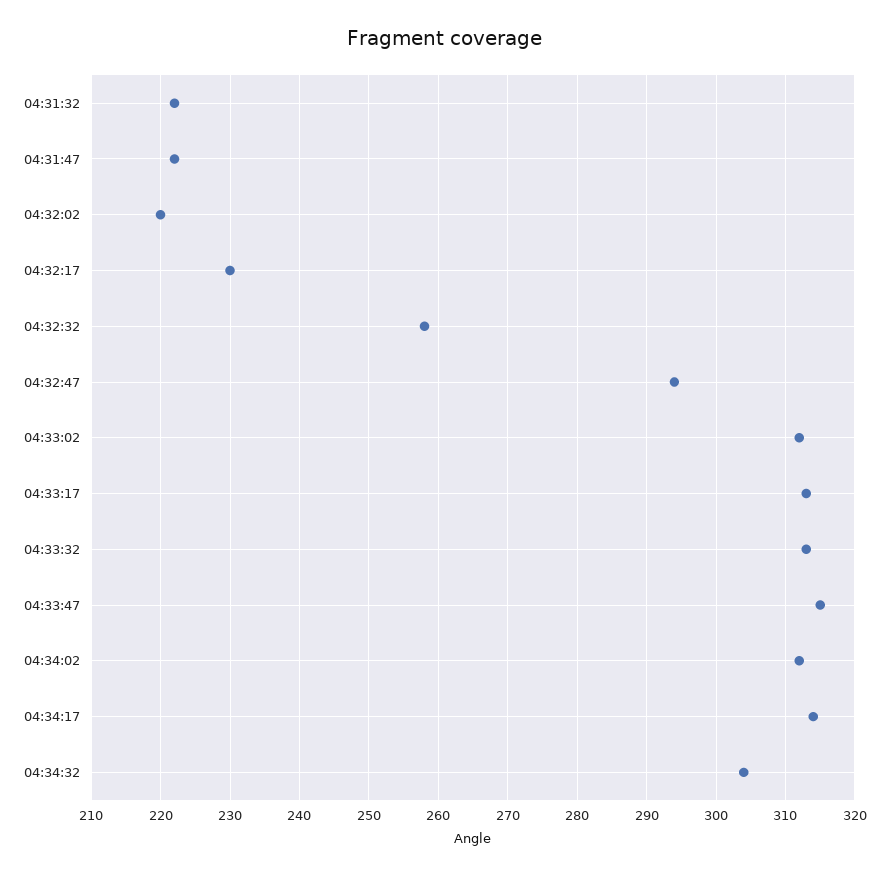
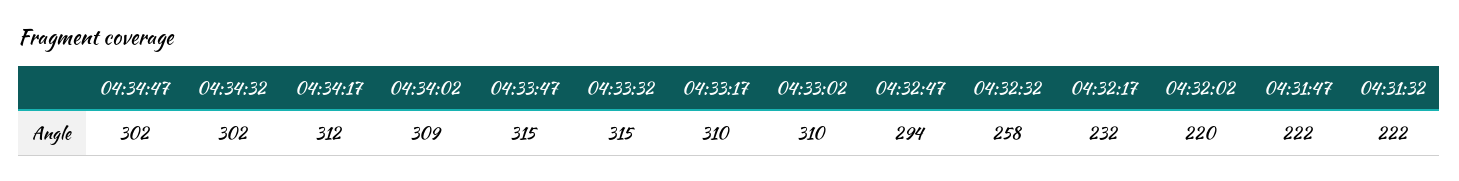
04:32:17: 230 -> 232
04:33:02: 312 -> 310
04:33:17: 313 -> 310
04:33:32: 313 -> 315
04:34:02: 312 -> 309
04:34:17: 314 -> 312
04:34:32: 304 -> 302
04:34:47: none -> 302

